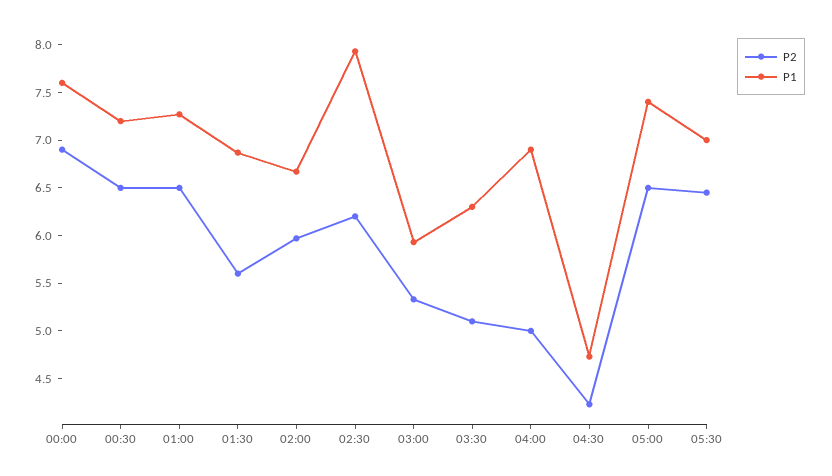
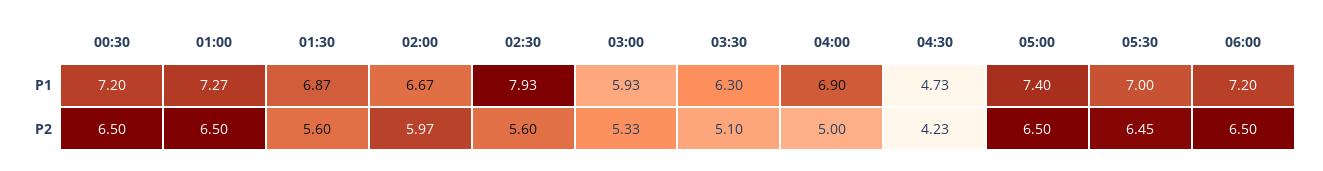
P2, 00:00: 6.9 -> none
P1, 00:00: 7.6 -> none
P2, 02:30: 6.2 -> 5.6
P1, 06:00: none -> 7.2
P2, 06:00: none -> 6.5

